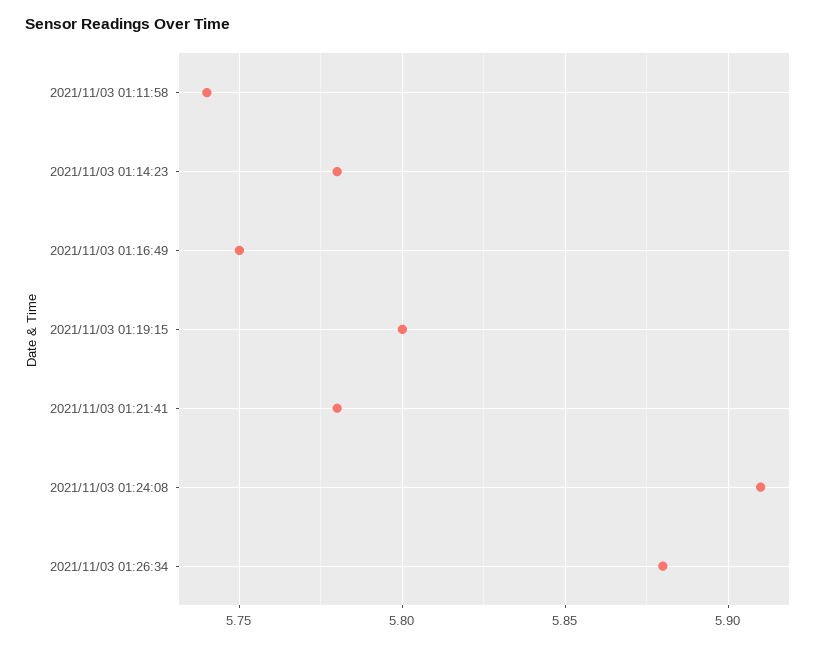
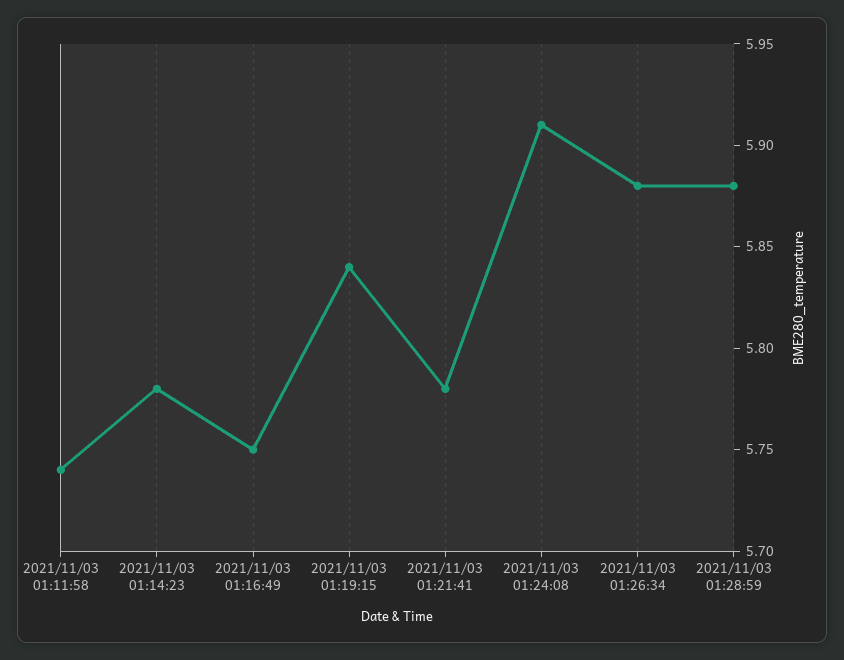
2021/11/03 01:19:15: 5.8 -> 5.84
2021/11/03 01:28:59: none -> 5.88

